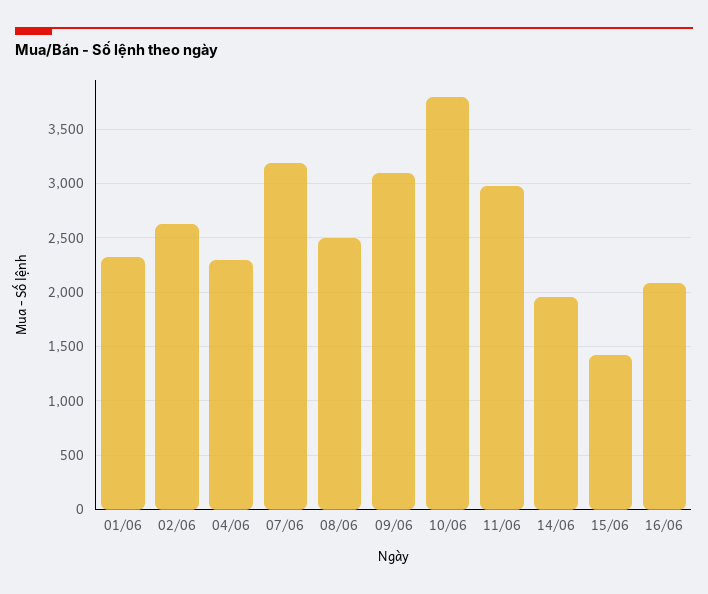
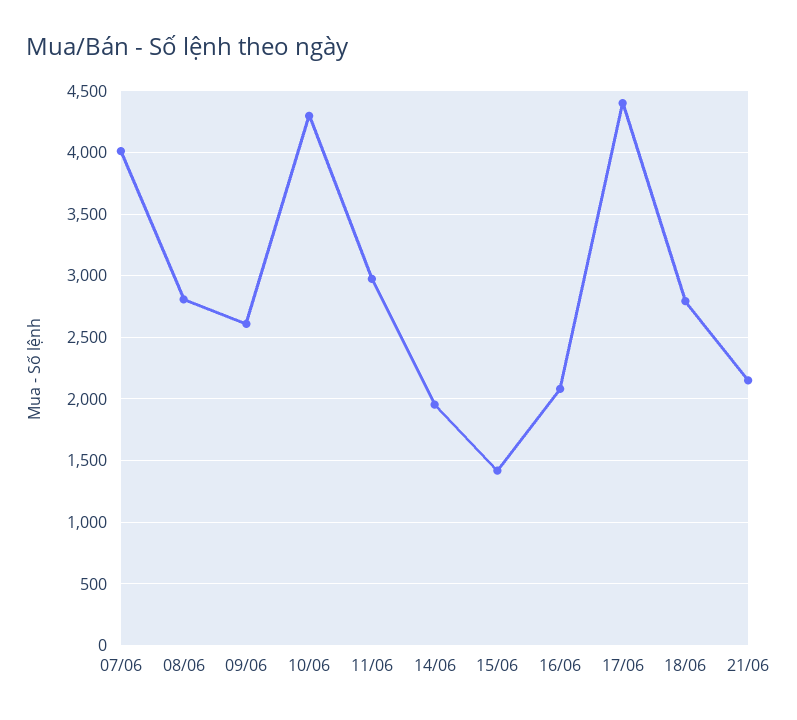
01/06: 2300 -> none
02/06: 2600 -> none
04/06: 2300 -> none
07/06: 3200 -> 4000
08/06: 2500 -> 2800
09/06: 3100 -> 2600
10/06: 3800 -> 4300
17/06: none -> 4400
18/06: none -> 2800
21/06: none -> 2150

